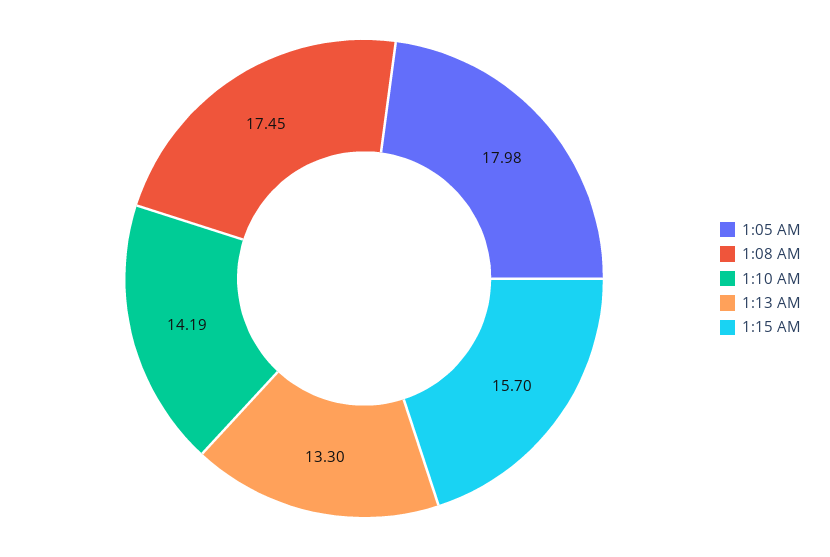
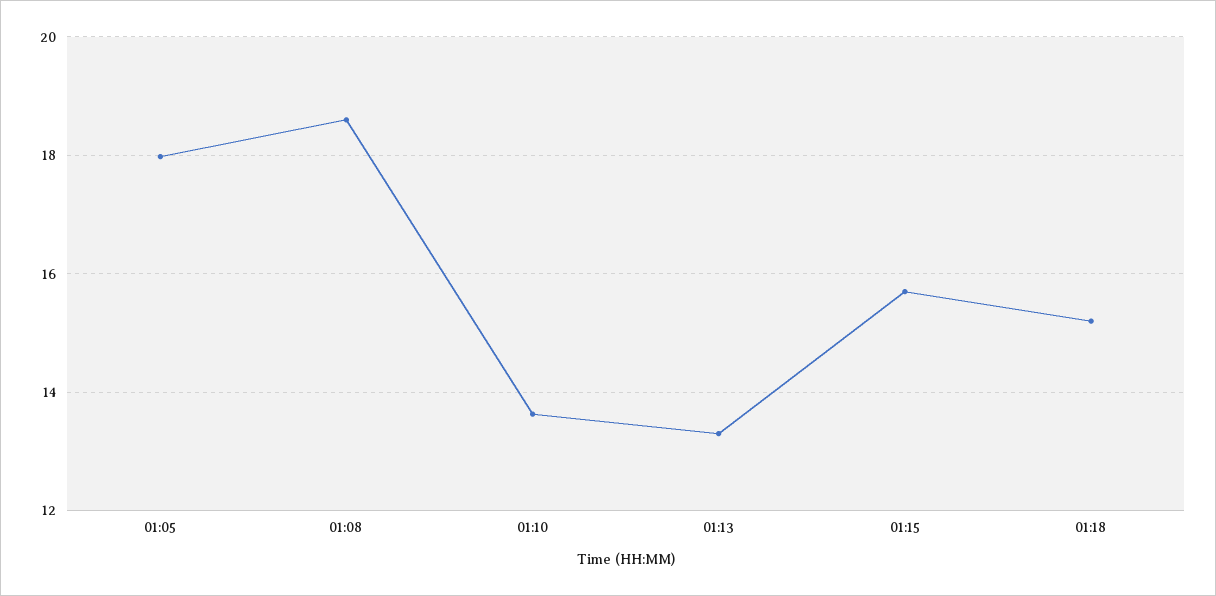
1:08 AM: 17.45 -> 18.6
1:10 AM: 14.19 -> 13.6
01:18: none -> 15.2

